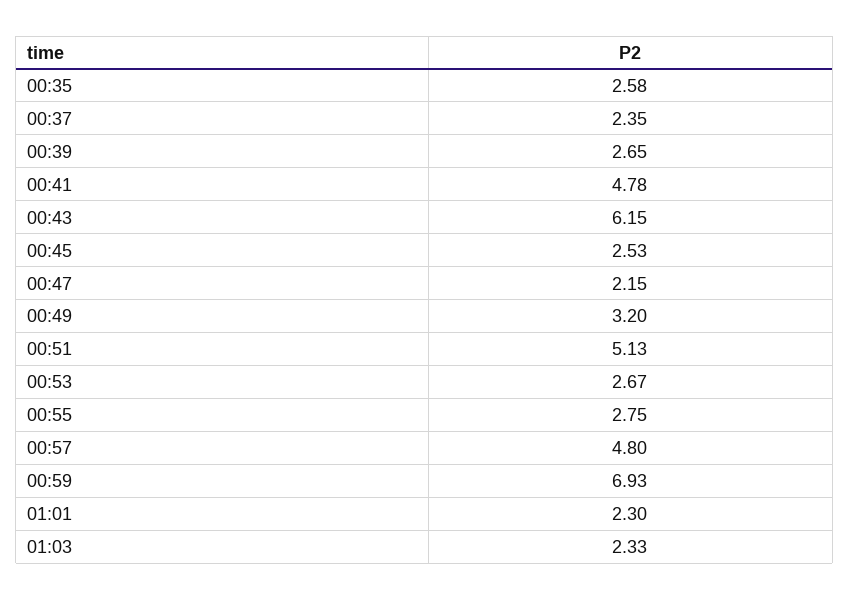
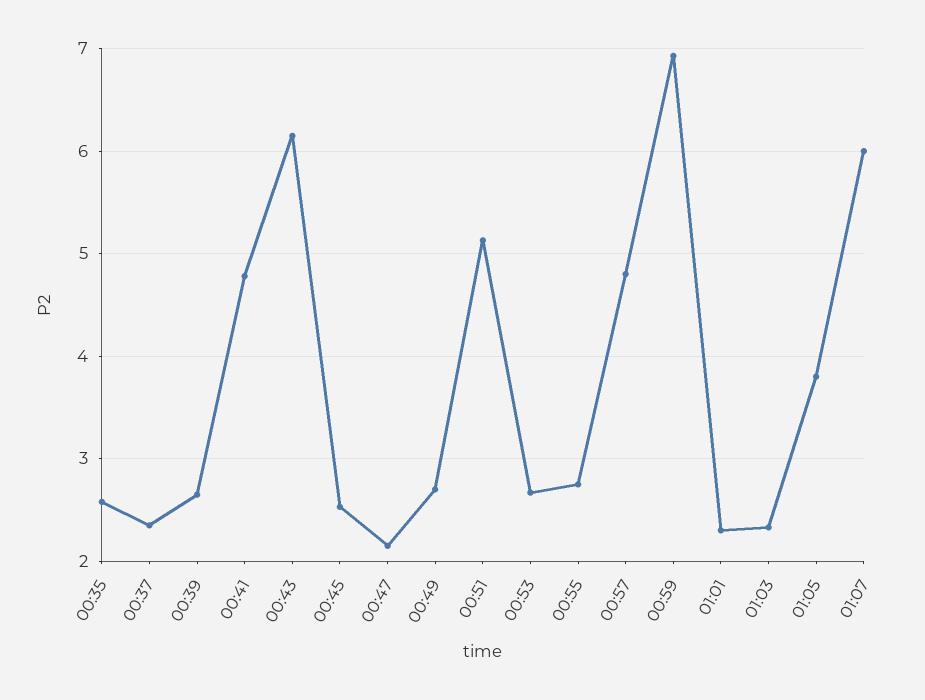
00:49: 3.2 -> 2.7
01:05: none -> 3.8
01:07: none -> 6

